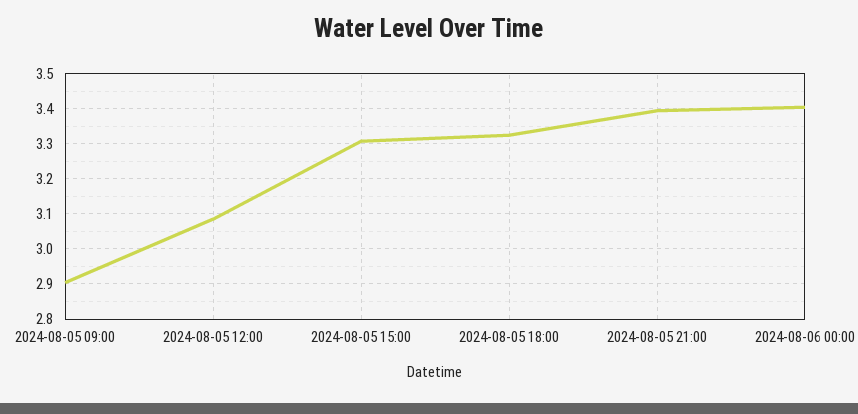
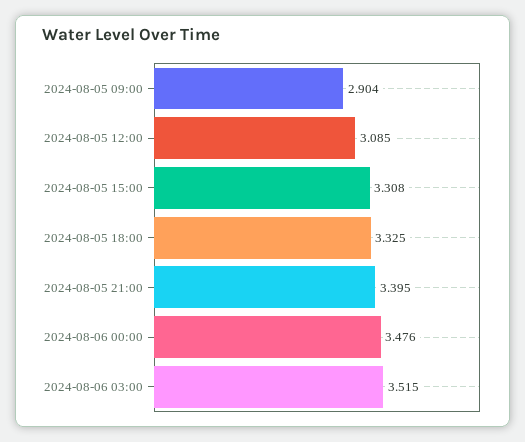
2024-08-06 00:00: 3.4 -> 3.476
2024-08-06 03:00: none -> 3.515

